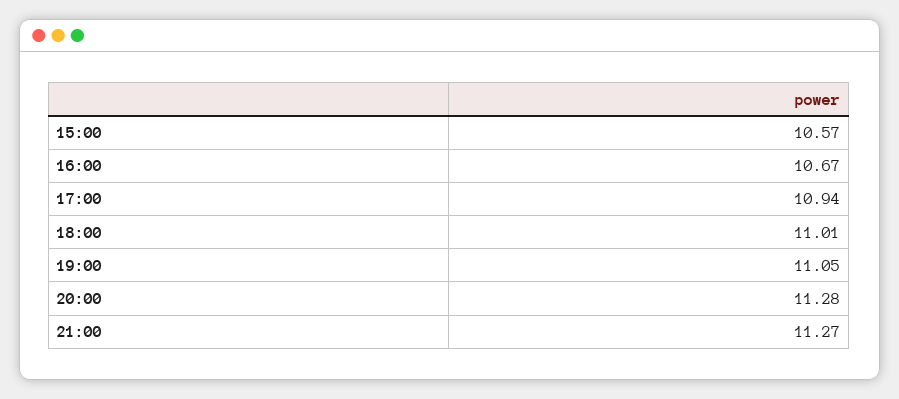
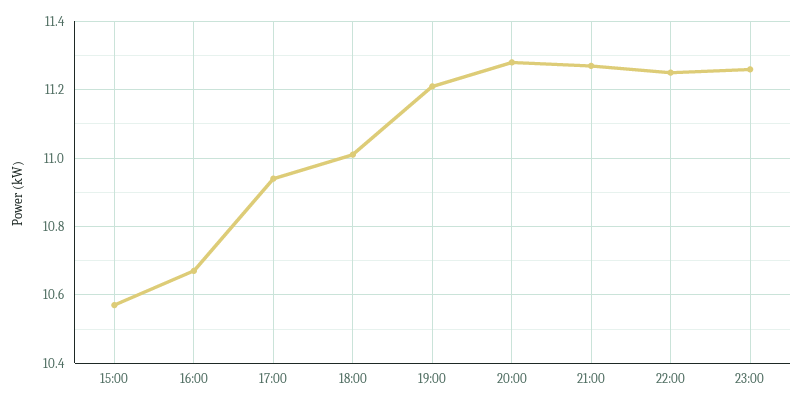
19:00: 11.05 -> 11.2
22:00: none -> 11.25
23:00: none -> 11.25

